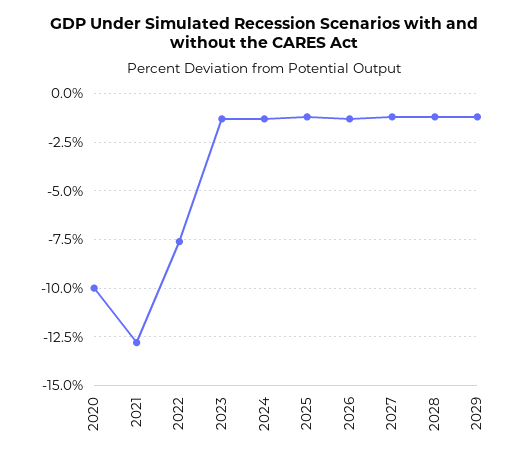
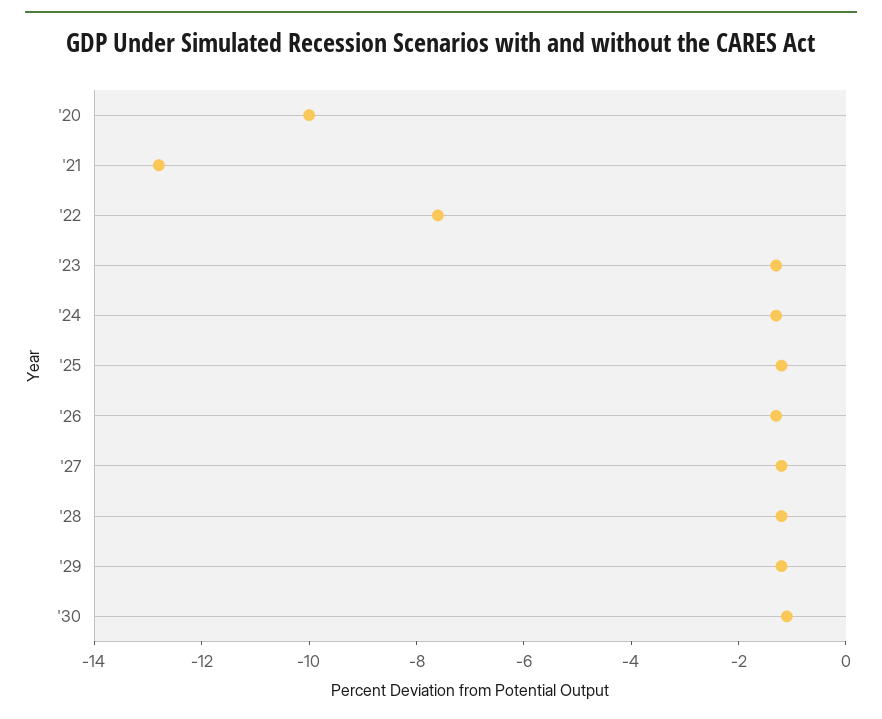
'30: none -> -1

